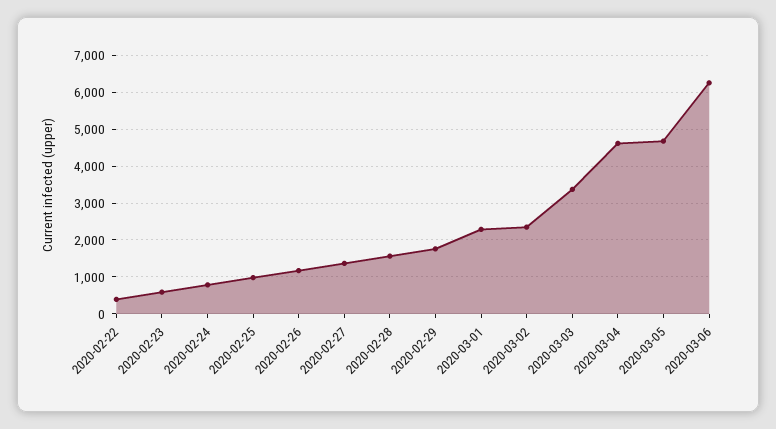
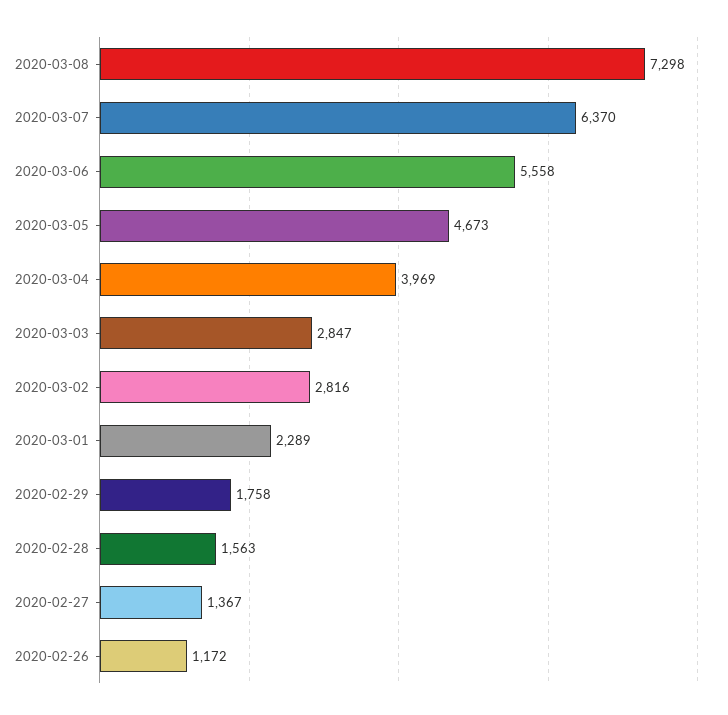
2020-02-22: 400 -> none
2020-02-23: 600 -> none
2020-02-24: 800 -> none
2020-02-25: 1000 -> none
2020-03-02: 2400 -> 2816
2020-03-03: 3400 -> 2847
2020-03-04: 4600 -> 3969
2020-03-06: 6200 -> 5558
2020-03-08: none -> 7298
2020-03-07: none -> 6370

